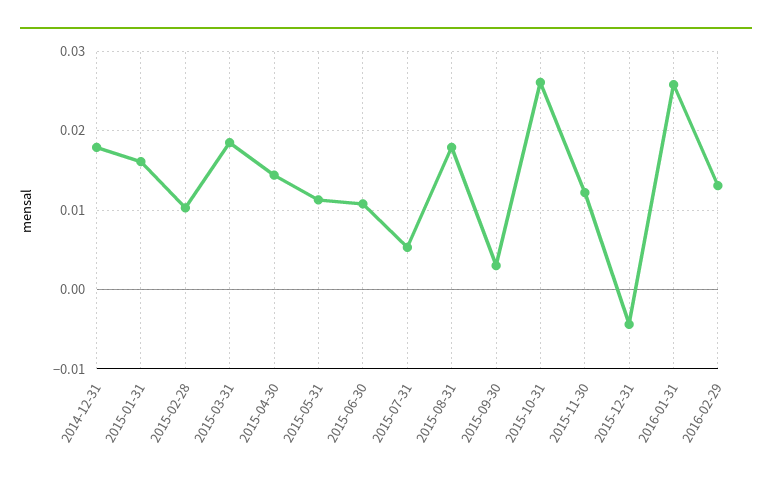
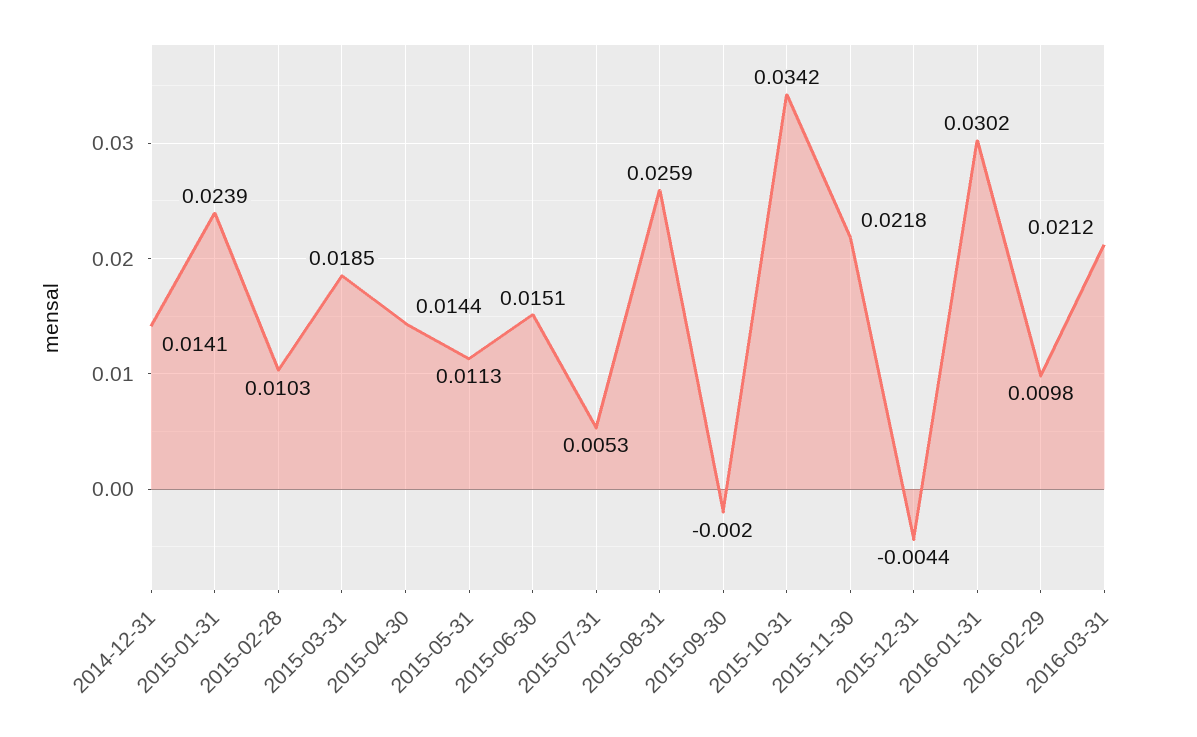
2014-12-31: 0.018 -> 0.0141
2015-01-31: 0.016 -> 0.0239
2015-06-30: 0.011 -> 0.0151
2015-08-31: 0.018 -> 0.0259
2015-09-30: 0.003 -> -0.002
2015-10-31: 0.026 -> 0.0342
2015-11-30: 0.012 -> 0.0218
2016-01-31: 0.026 -> 0.0302
2016-02-29: 0.013 -> 0.0098
2016-03-31: none -> 0.0212

